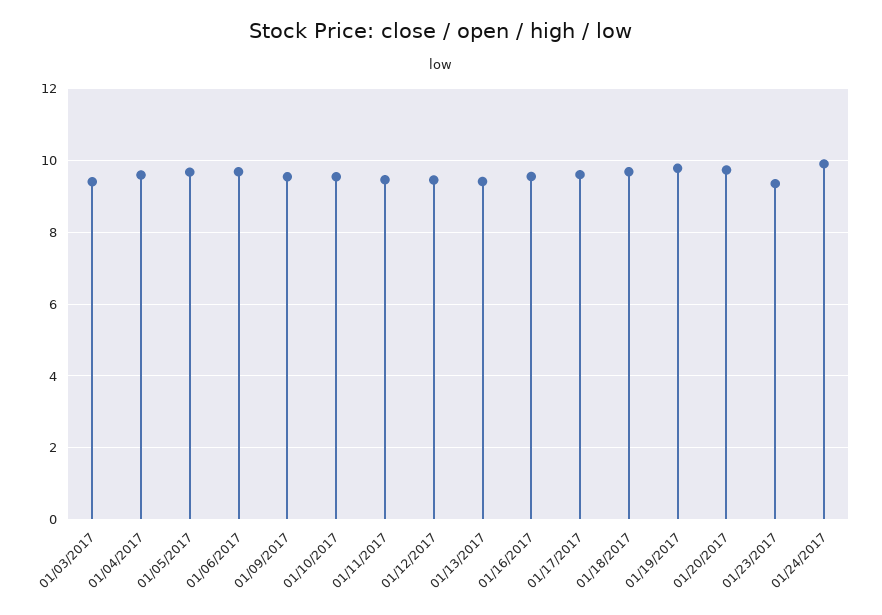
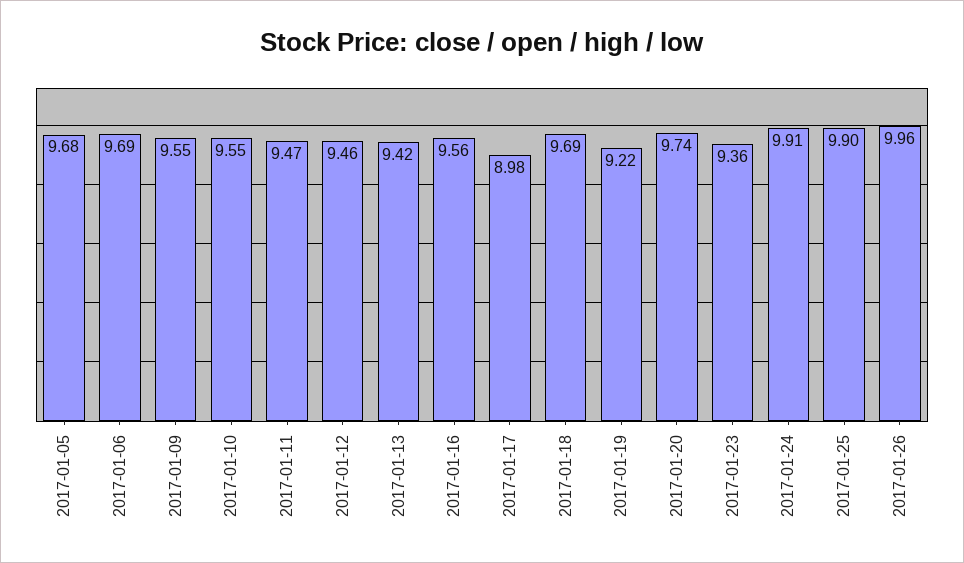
01/03/2017: 9.4 -> none
01/04/2017: 9.6 -> none
01/17/2017: 9.6 -> 8.98
01/19/2017: 9.8 -> 9.22
2017-01-25: none -> 9.9
2017-01-26: none -> 9.96

